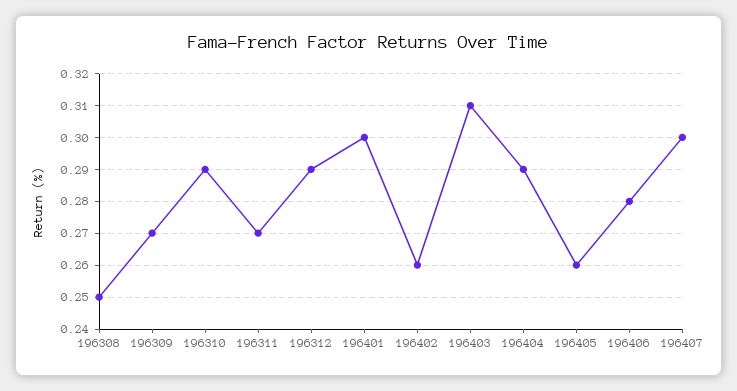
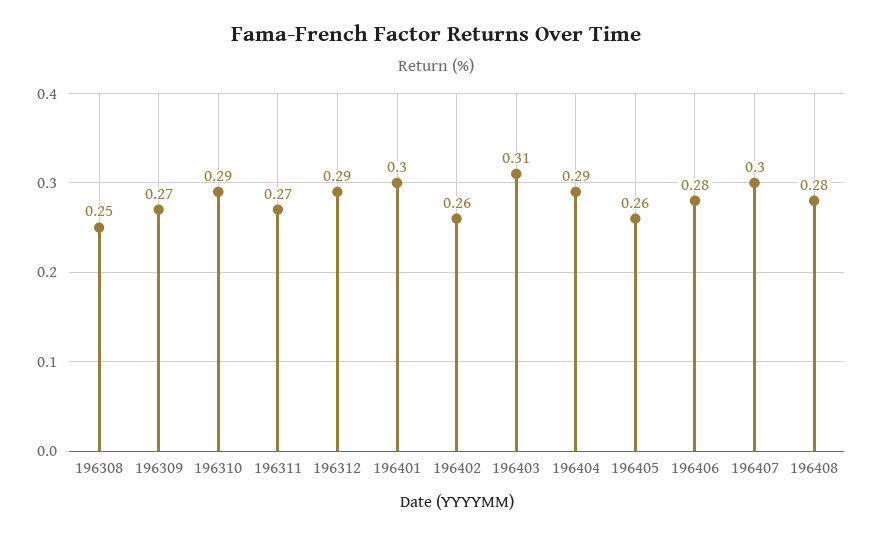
196408: none -> 0.28

